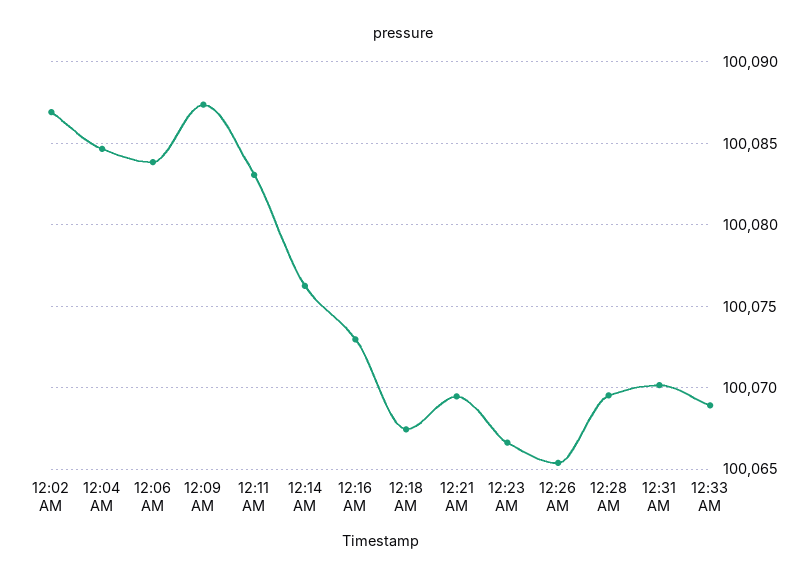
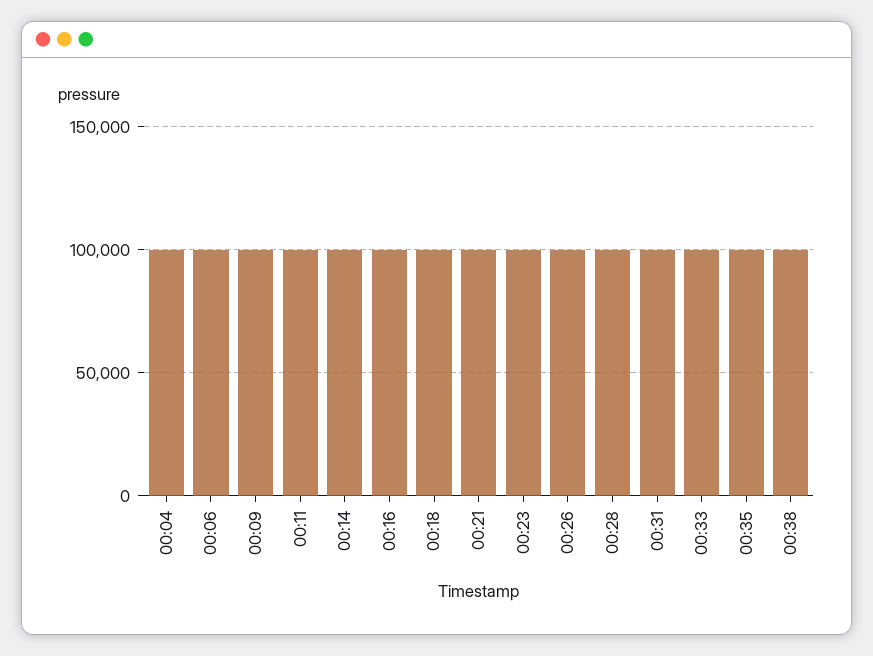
12:02 AM: 100087 -> none
00:35: none -> 100000
00:38: none -> 100000

